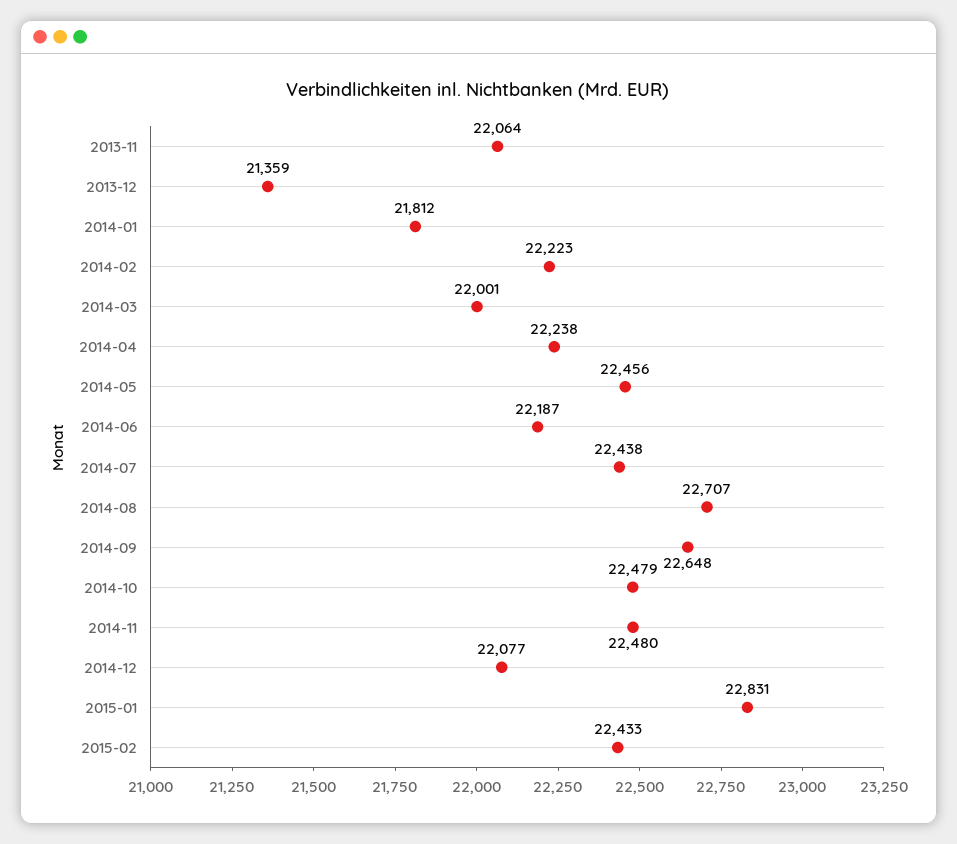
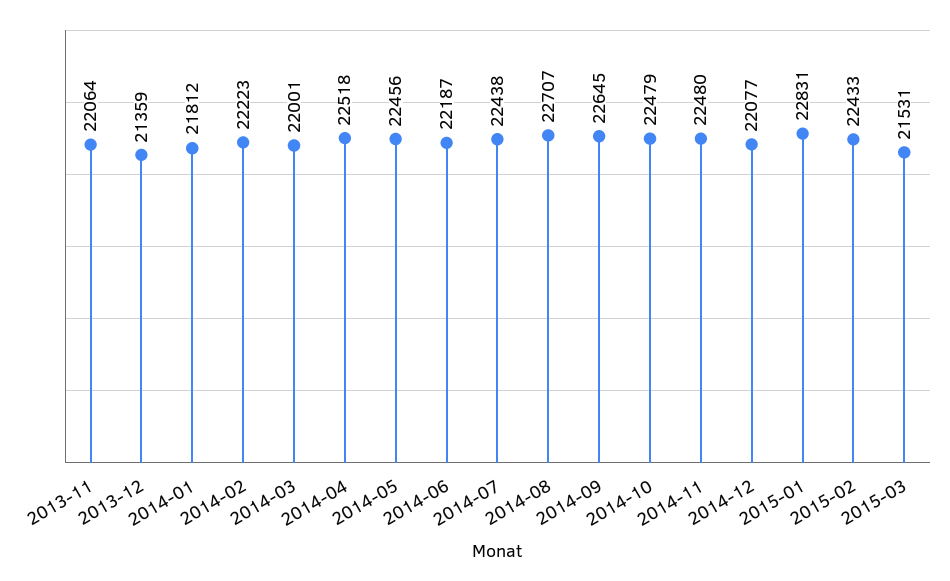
2014-04: 22238 -> 22518
2014-09: 22648 -> 22645
2015-03: none -> 21531

